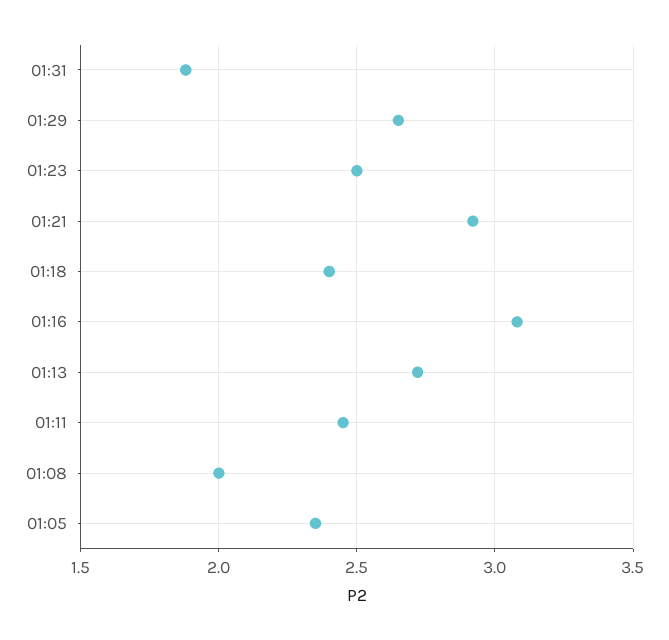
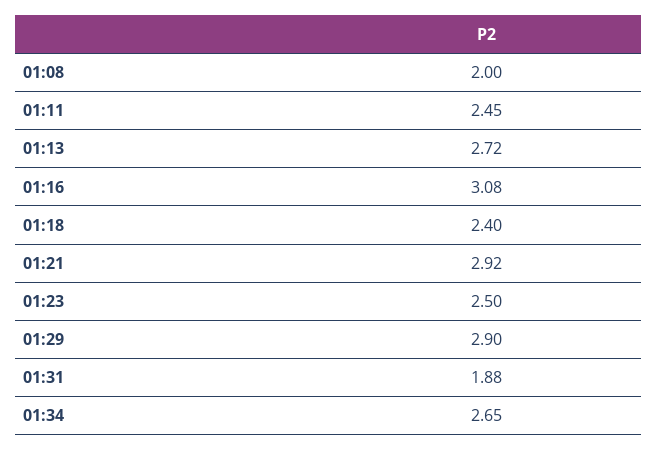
01:29: 2.65 -> 2.9
01:05: 2.35 -> none
01:34: none -> 2.65

